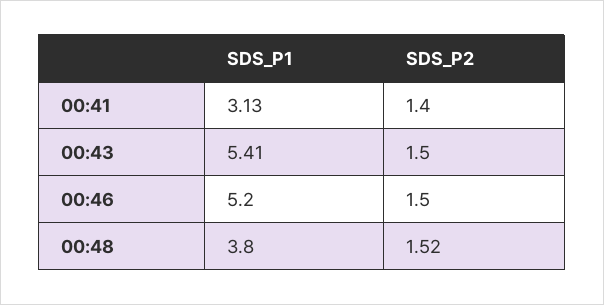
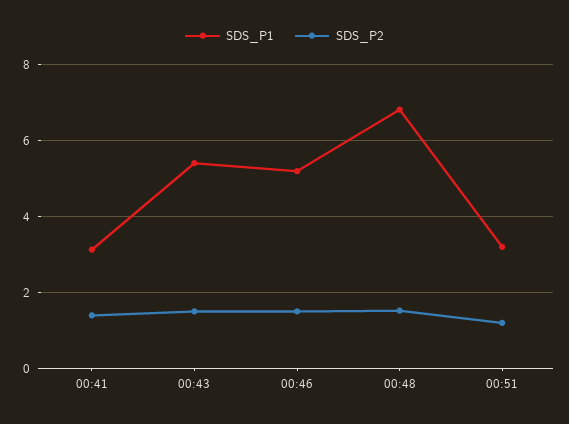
SDS_P1, 00:48: 3.8 -> 6.8
SDS_P1, 00:51: none -> 3.2
SDS_P2, 00:51: none -> 1.2

